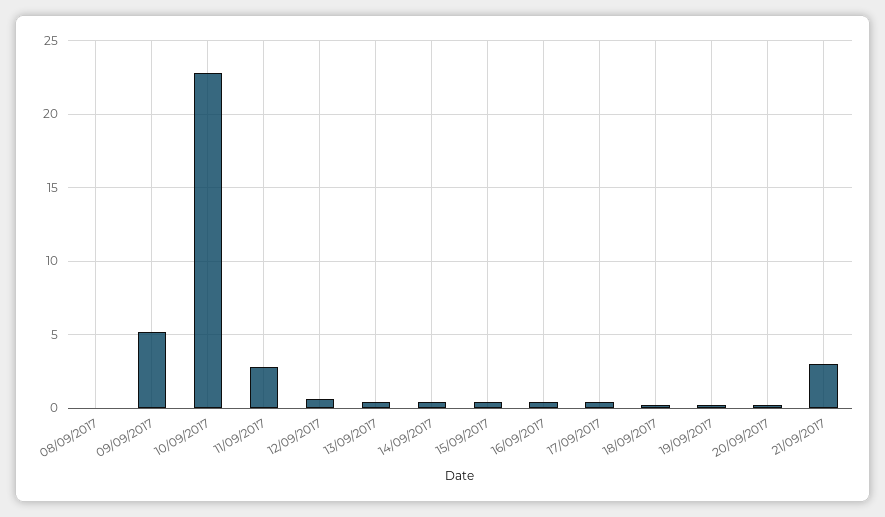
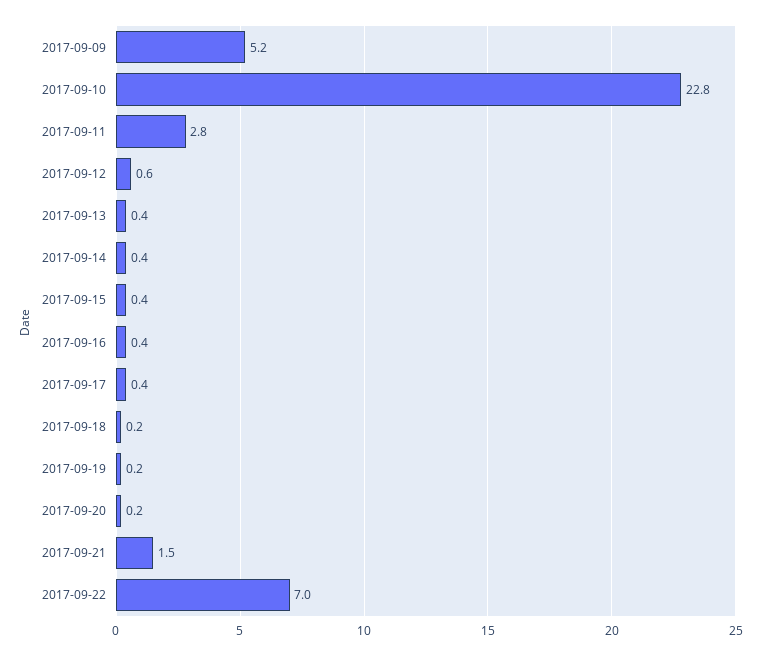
08/09/2017: 0 -> none
21/09/2017: 3 -> 1.5
2017-09-22: none -> 7

